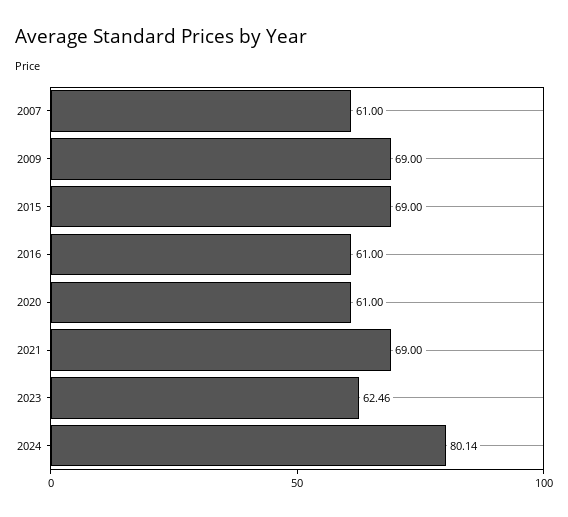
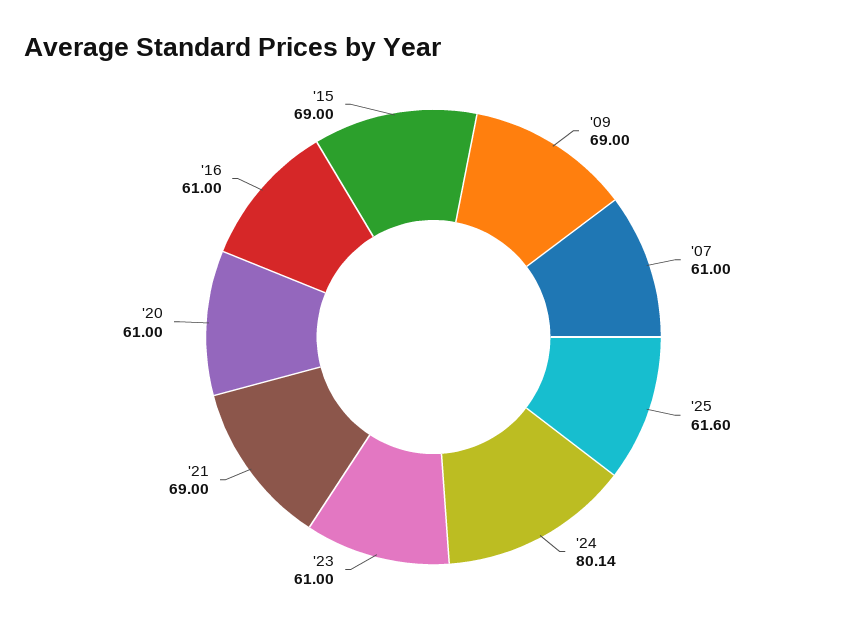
2023: 62.46 -> 61
'25: none -> 61.6

